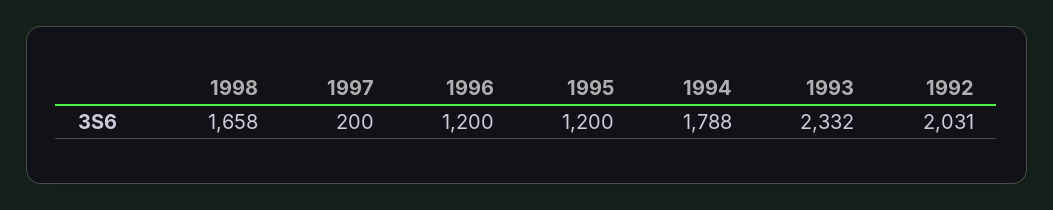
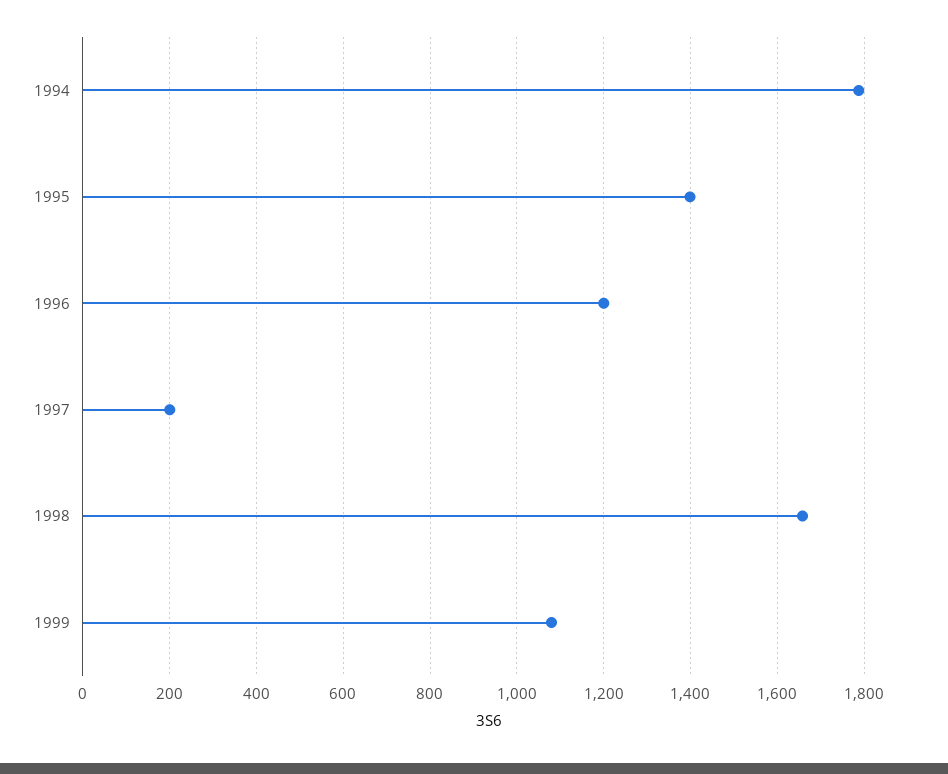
1995: 1200 -> 1400
1993: 2332 -> none
1992: 2031 -> none
1999: none -> 1080

